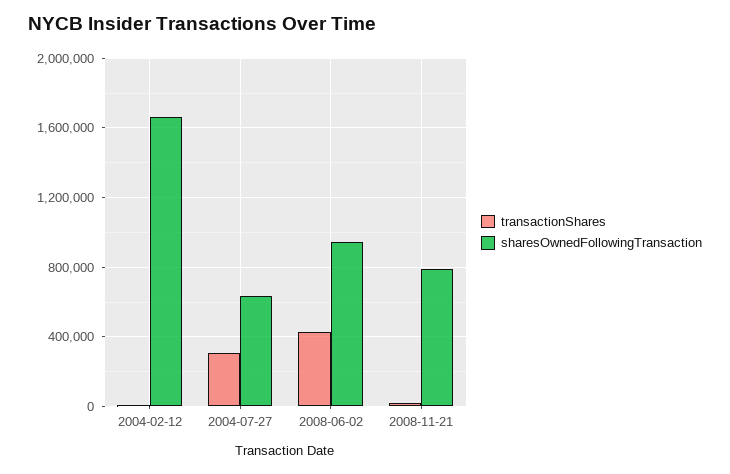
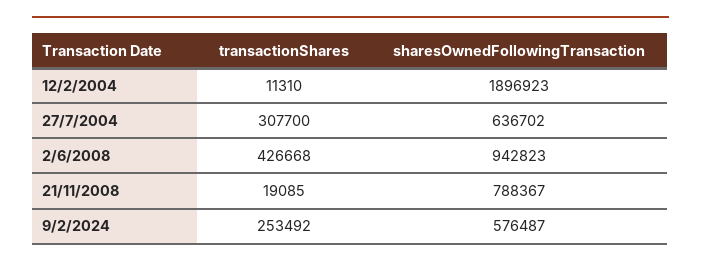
sharesOwnedFollowingTransaction, 2004-02-12: 1650000 -> 1896923
transactionShares, 9/2/2024: none -> 253492
sharesOwnedFollowingTransaction, 9/2/2024: none -> 576487

